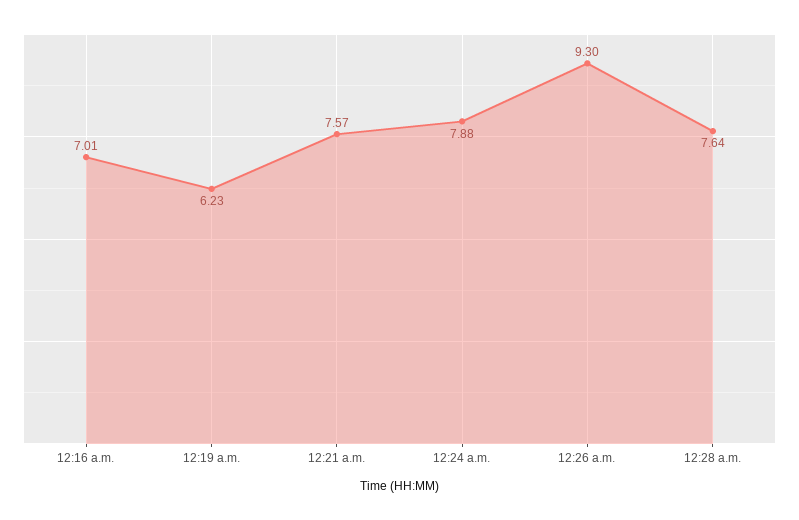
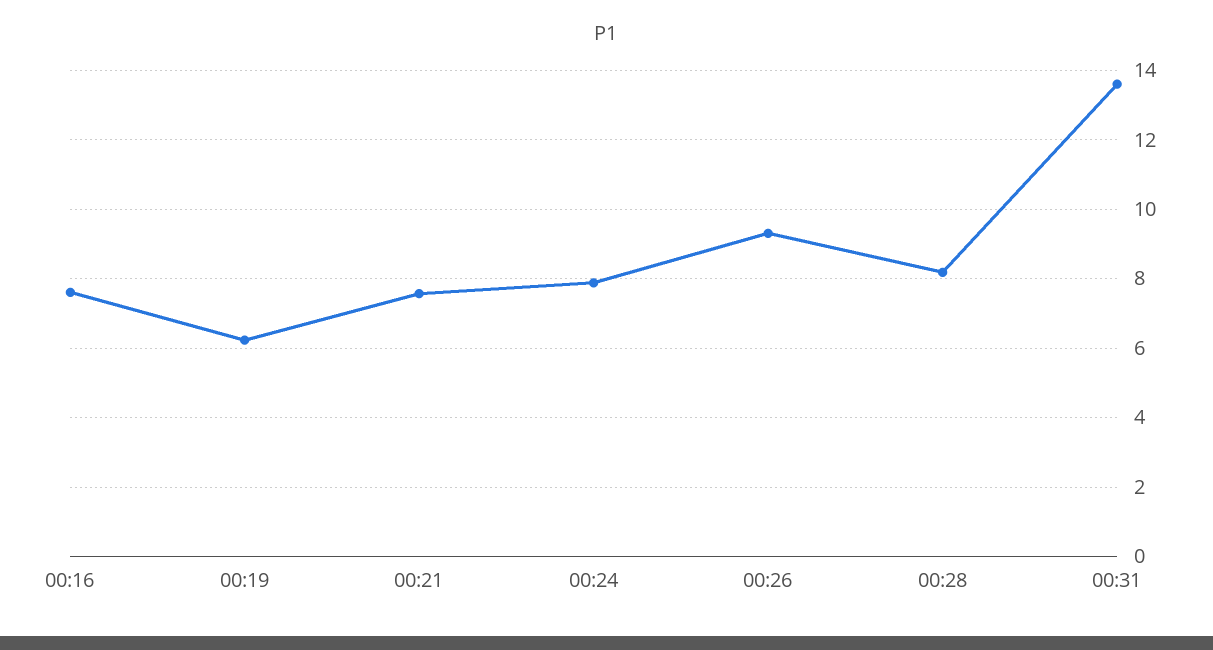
12:16 a.m.: 7.01 -> 7.6
12:28 a.m.: 7.64 -> 8.2
00:31: none -> 13.6

